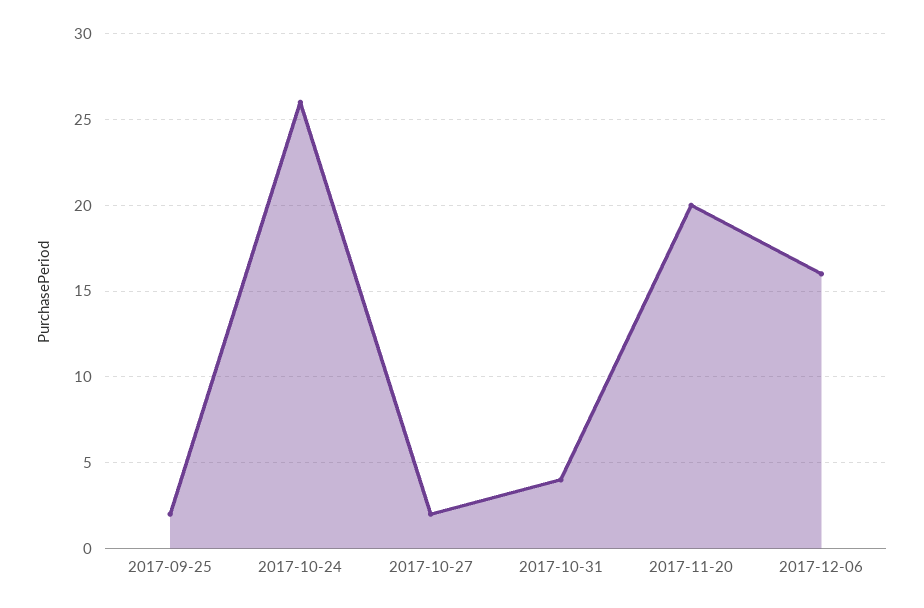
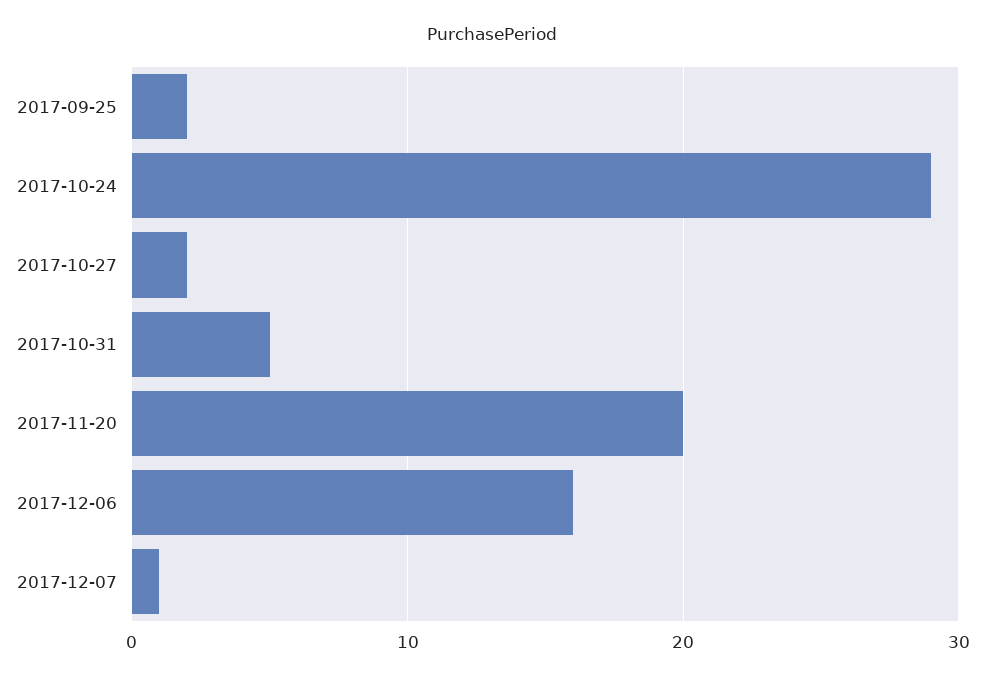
2017-10-24: 26 -> 29
2017-10-31: 4 -> 5
2017-12-07: none -> 1

